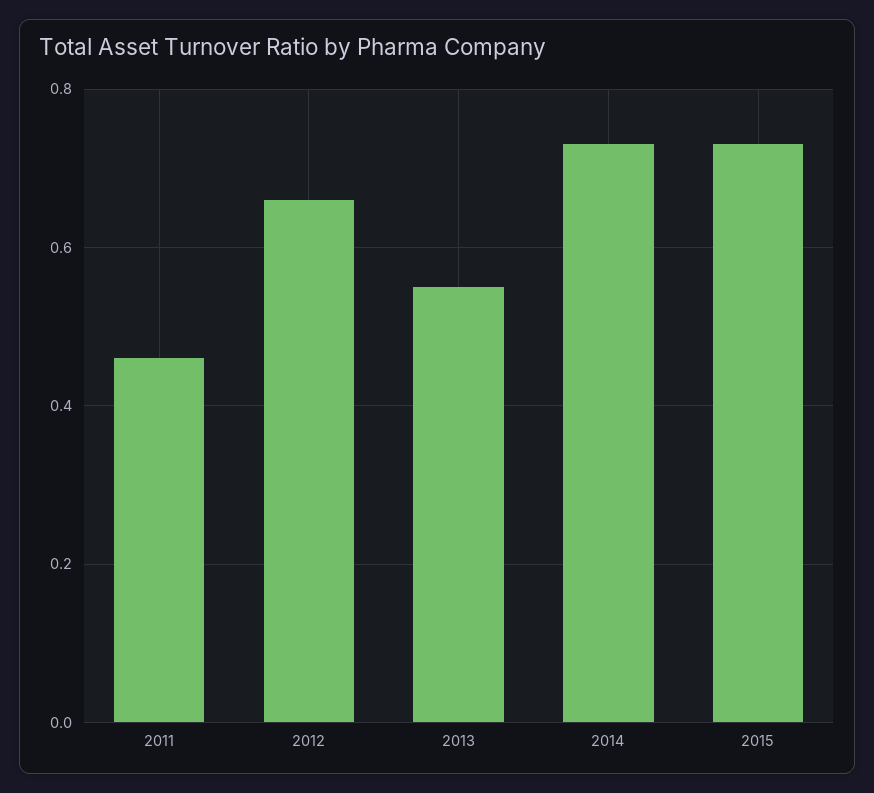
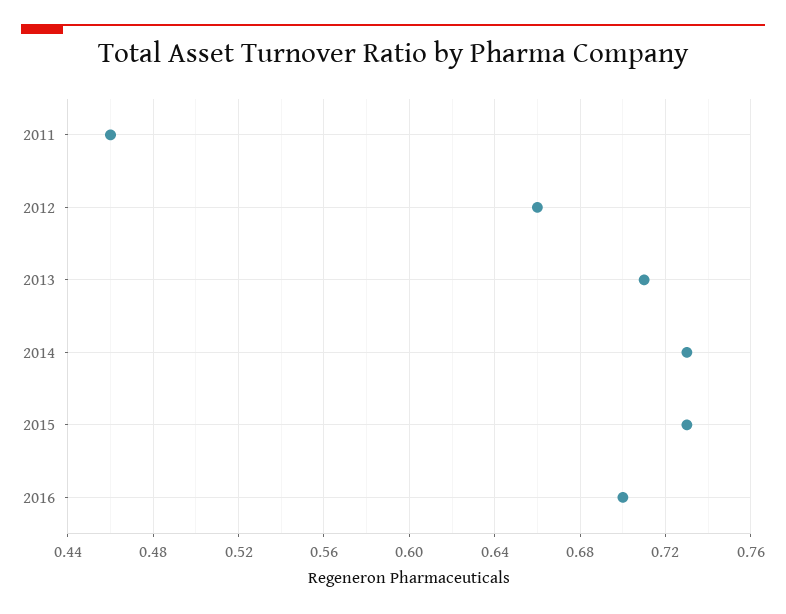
2013: 0.55 -> 0.71
2016: none -> 0.7

